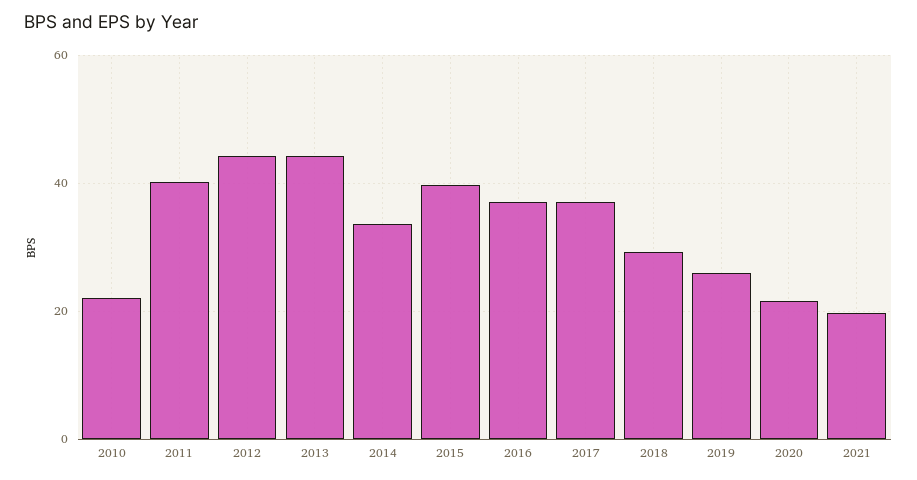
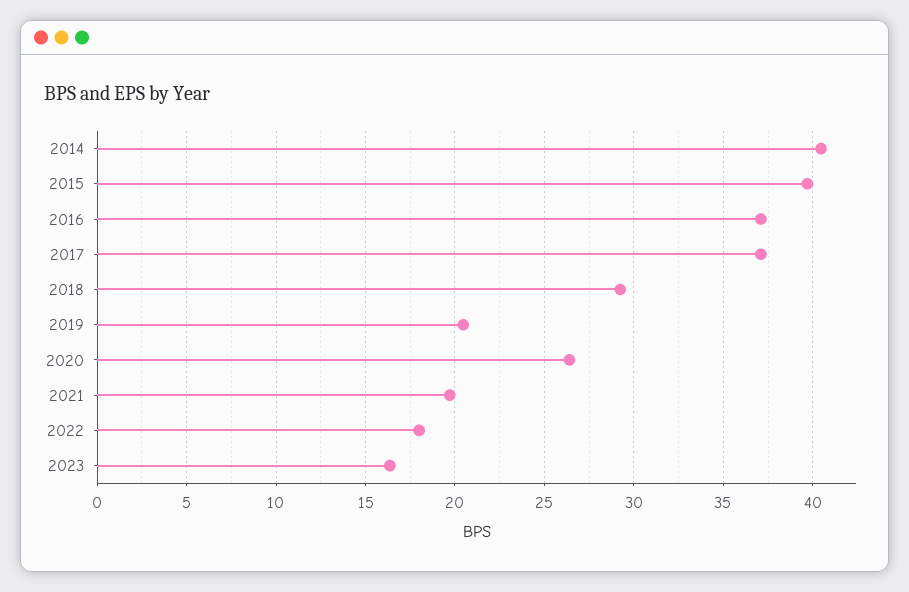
2010: 22 -> none
2011: 40 -> none
2012: 44 -> none
2013: 44 -> none
2014: 34 -> 40.5
2019: 26 -> 20.5
2020: 22 -> 26.5
2022: none -> 18
2023: none -> 16.5

